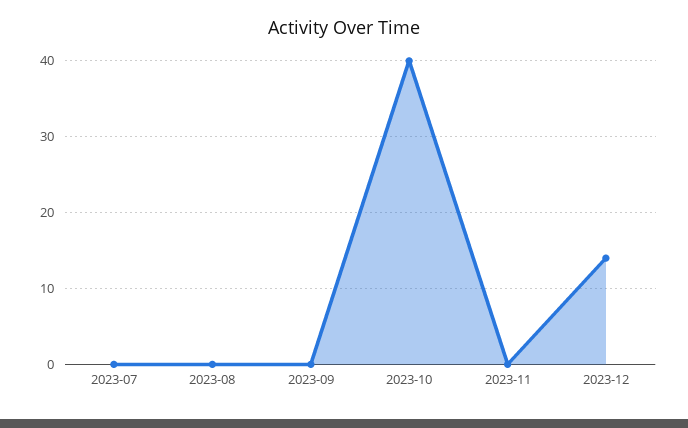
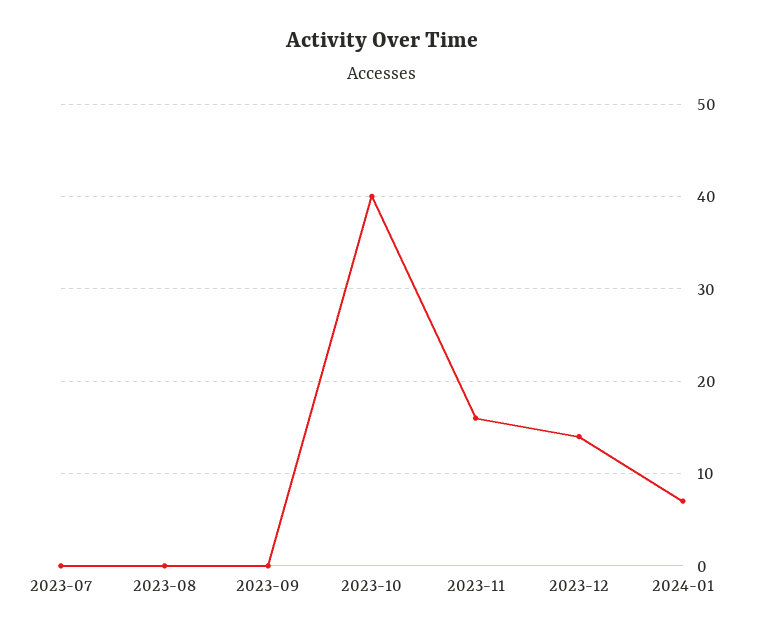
2023-11: 0 -> 16
2024-01: none -> 7

